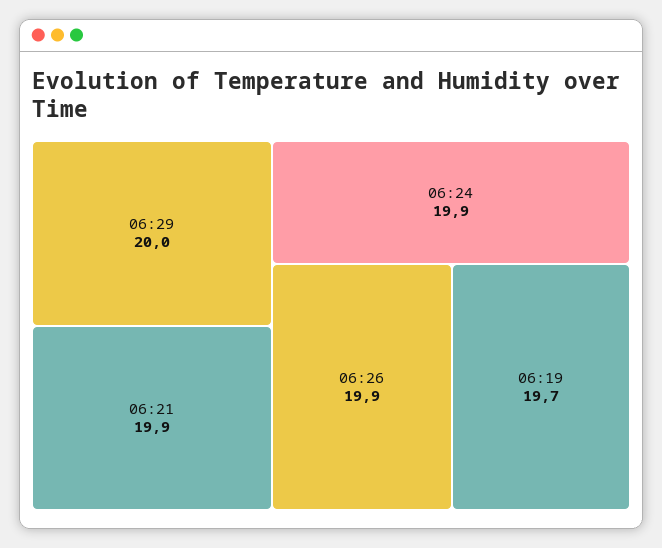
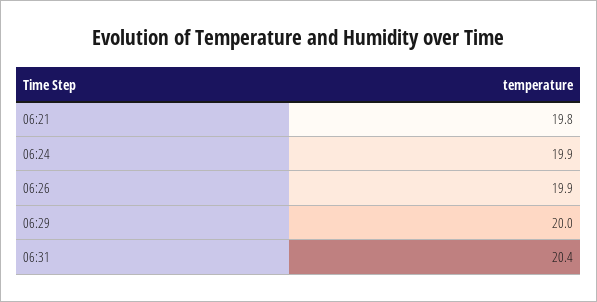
06:21: 19.9 -> 19.8
06:19: 19.7 -> none
06:31: none -> 20.4

